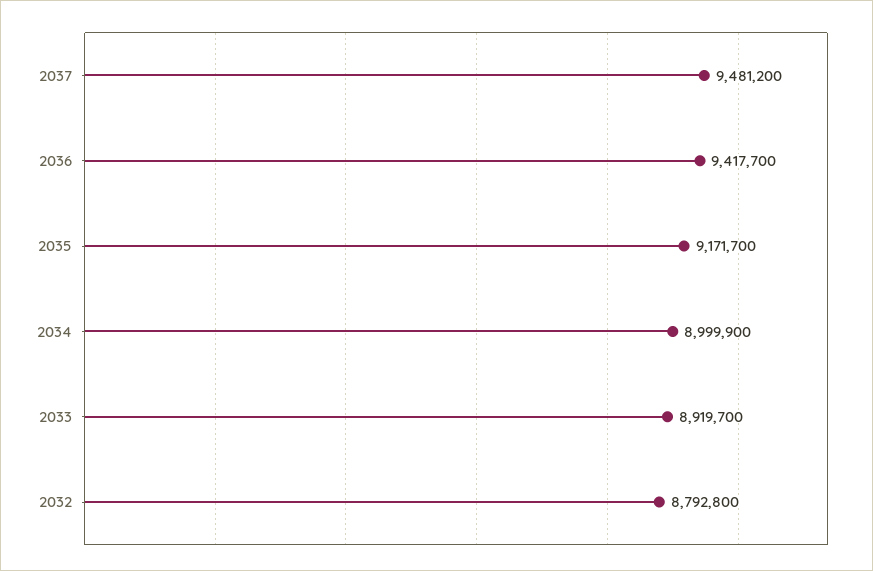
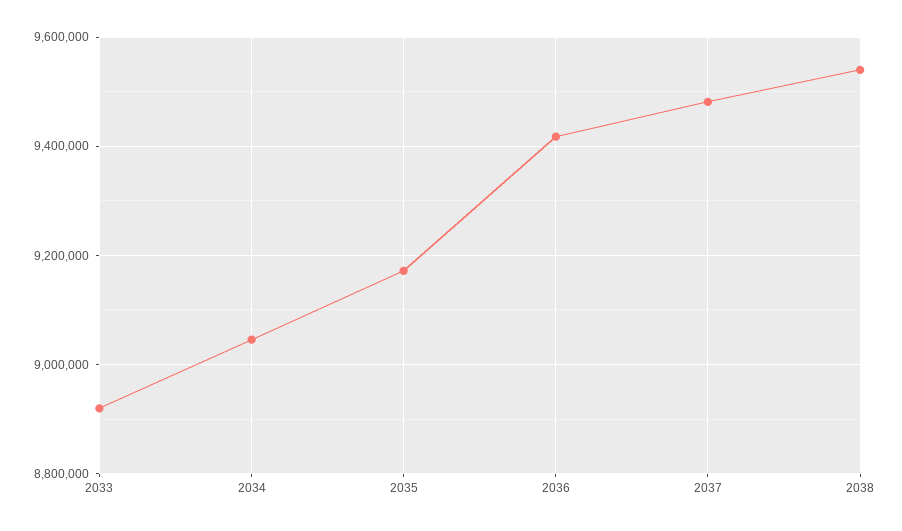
2034: 8999900 -> 9040000
2032: 8792800 -> none
2038: none -> 9540000

